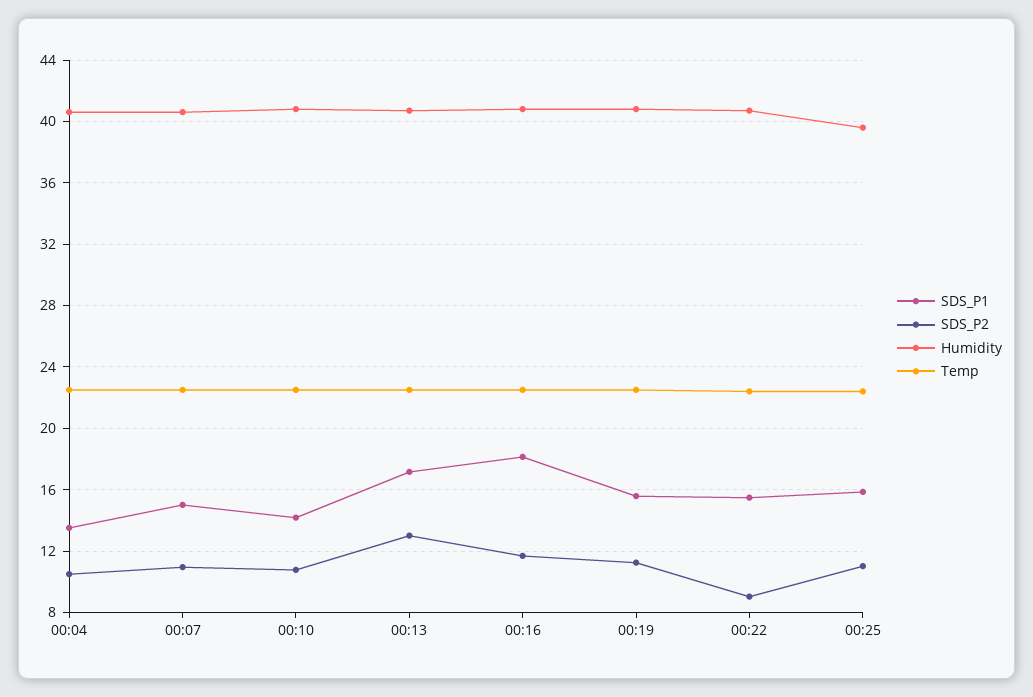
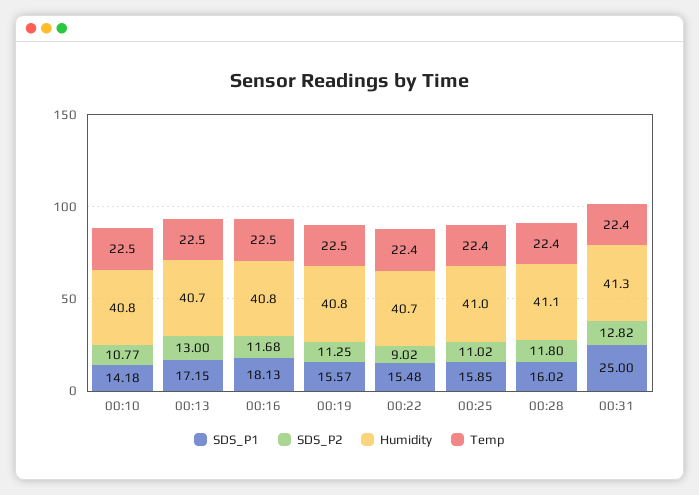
SDS_P1, 00:04: 13.5 -> none
SDS_P2, 00:04: 10.5 -> none
Humidity, 00:04: 40.5 -> none
Temp, 00:04: 22.5 -> none
SDS_P1, 00:07: 15 -> none
SDS_P2, 00:07: 11 -> none
Humidity, 00:07: 40.5 -> none
Temp, 00:07: 22.5 -> none
Humidity, 00:25: 39.5 -> 41
SDS_P1, 00:28: none -> 16.02
SDS_P2, 00:28: none -> 11.8
Humidity, 00:28: none -> 41.1
Temp, 00:28: none -> 22.4
SDS_P1, 00:31: none -> 25
SDS_P2, 00:31: none -> 12.82
Humidity, 00:31: none -> 41.3
Temp, 00:31: none -> 22.4

